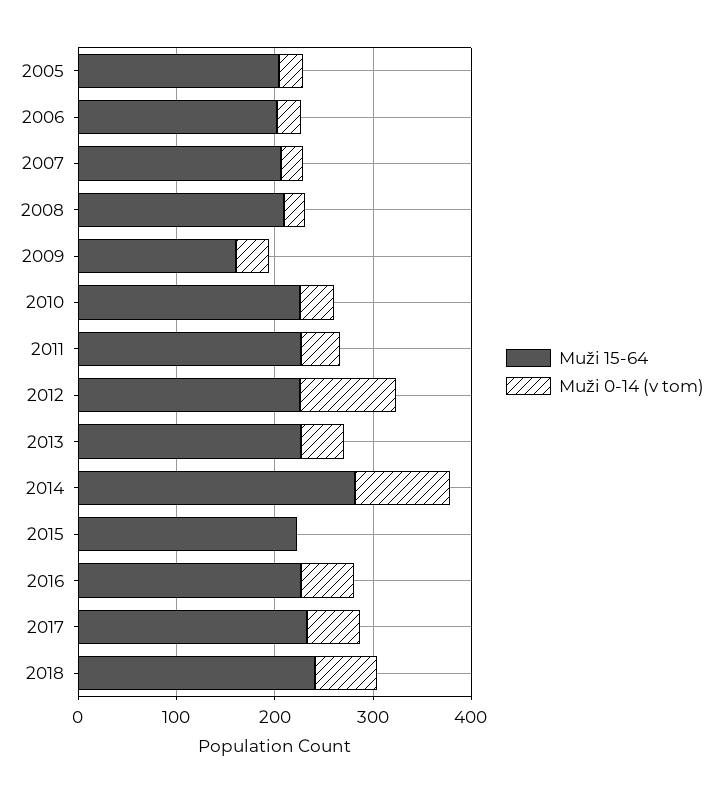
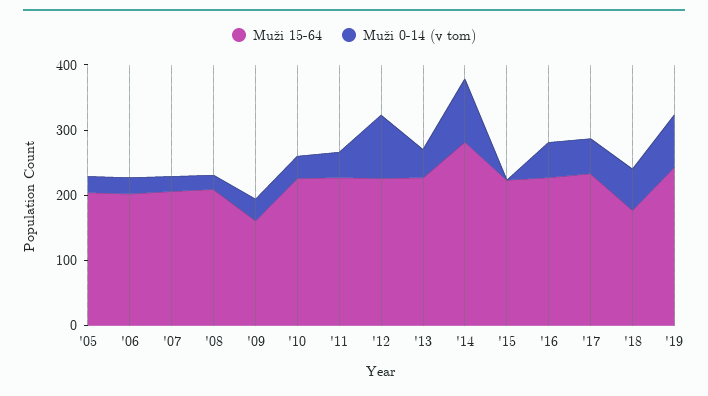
Muži 15-64, 2018: 240 -> 180
Muži 15-64, '19: none -> 240
Muži 0-14 (v tom), '19: none -> 80

